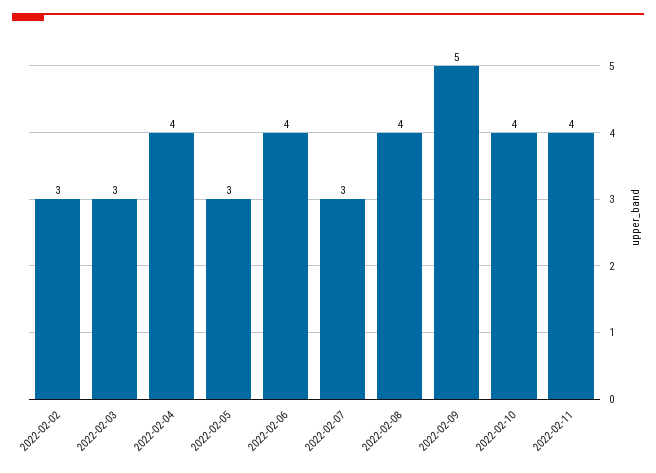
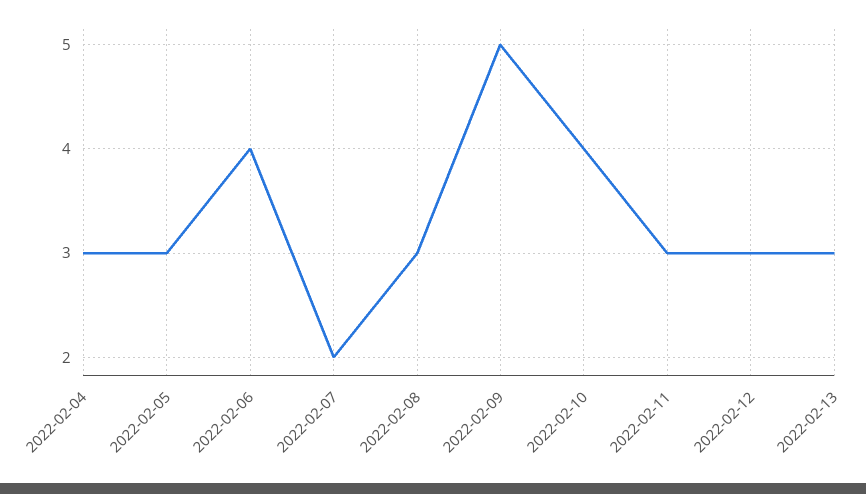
2022-02-02: 3 -> none
2022-02-03: 3 -> none
2022-02-04: 4 -> 3
2022-02-07: 3 -> 2
2022-02-08: 4 -> 3
2022-02-11: 4 -> 3
2022-02-12: none -> 3
2022-02-13: none -> 3

